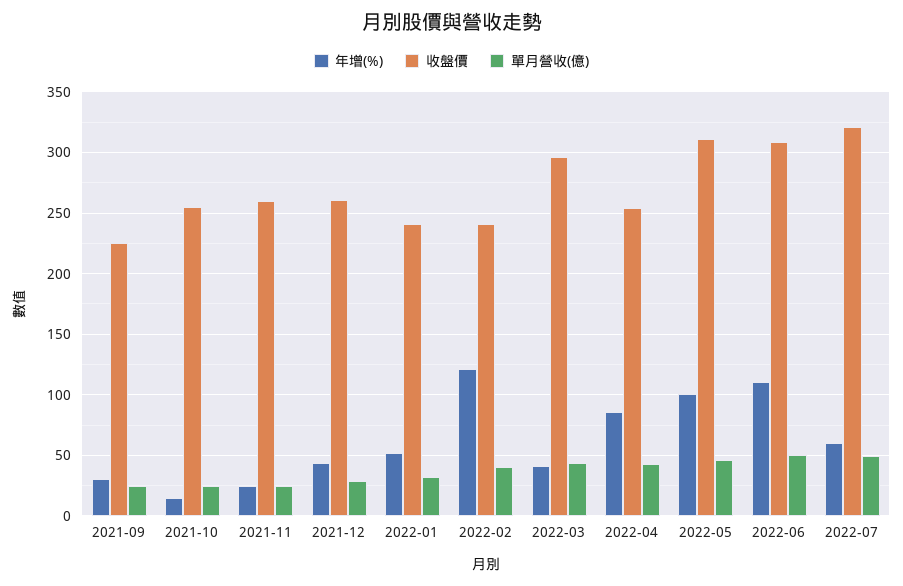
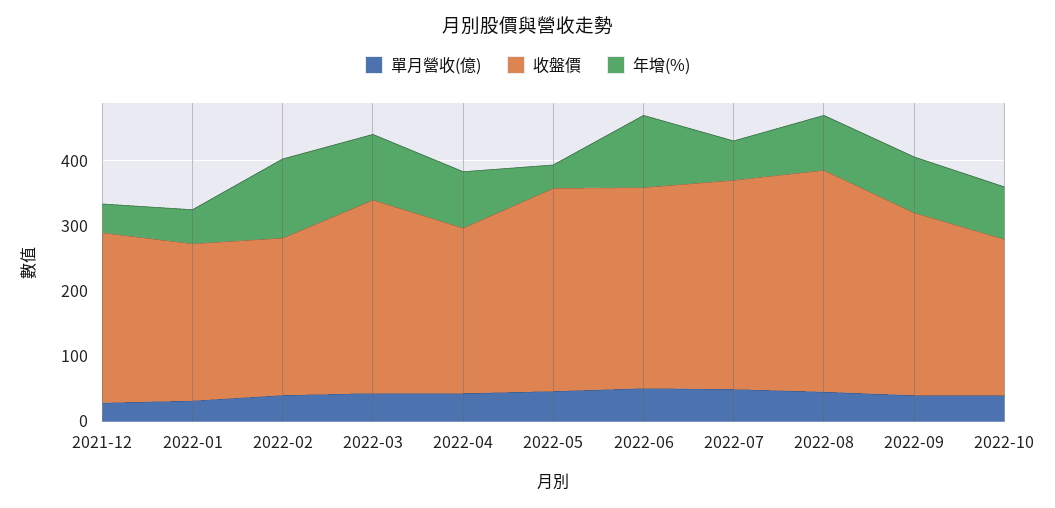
年增(%), 2021-09: 30 -> none
收盤價, 2021-09: 225 -> none
單月營收(億), 2021-09: 25 -> none
年增(%), 2021-10: 15 -> none
收盤價, 2021-10: 255 -> none
單月營收(億), 2021-10: 25 -> none
年增(%), 2021-11: 25 -> none
收盤價, 2021-11: 260 -> none
單月營收(億), 2021-11: 25 -> none
年增(%), 2022-03: 40 -> 100
年增(%), 2022-05: 100 -> 40
單月營收(億), 2022-08: none -> 40
收盤價, 2022-08: none -> 340
年增(%), 2022-08: none -> 80
單月營收(億), 2022-09: none -> 40
收盤價, 2022-09: none -> 280
年增(%), 2022-09: none -> 80
單月營收(億), 2022-10: none -> 40
收盤價, 2022-10: none -> 240
年增(%), 2022-10: none -> 80

